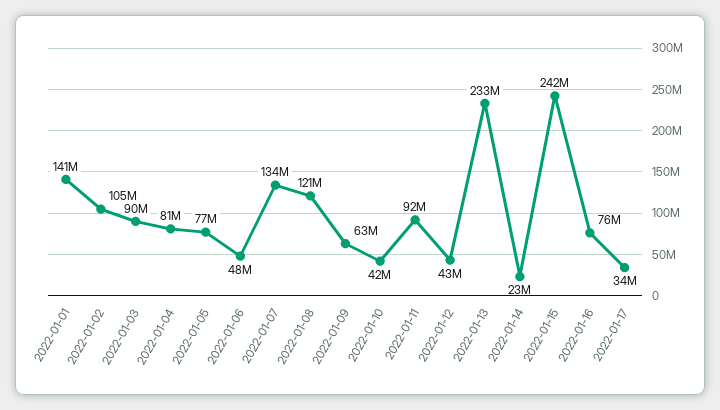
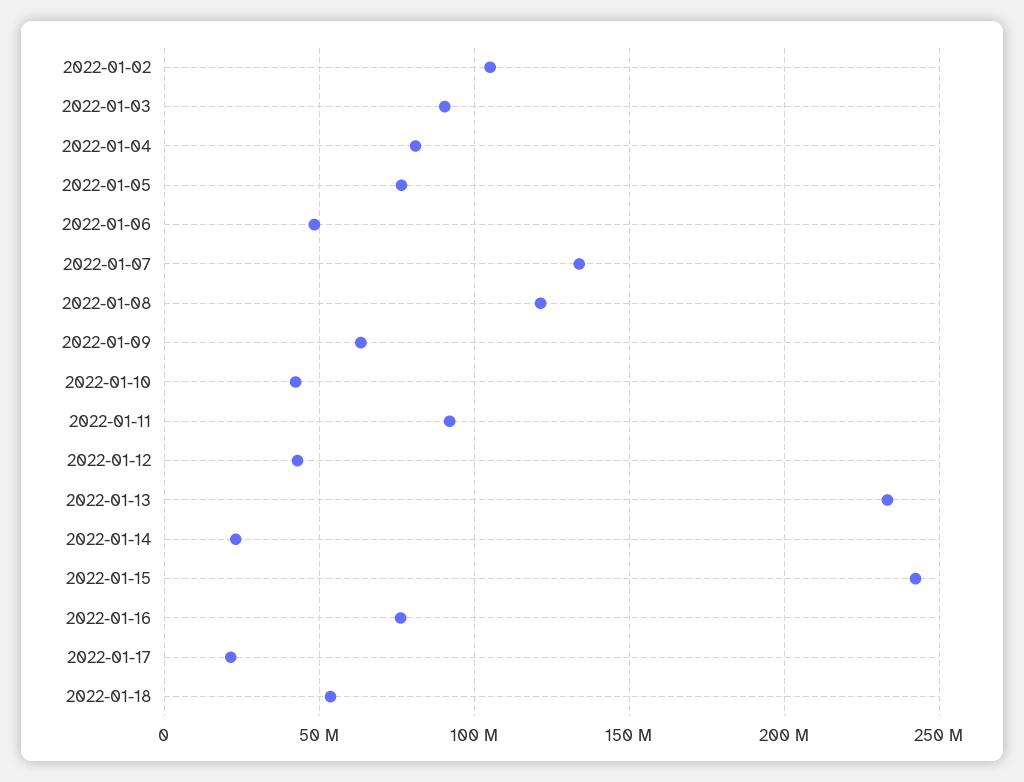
2022-01-01: 141000000 -> none
2022-01-17: 34000000 -> 20000000
2022-01-18: none -> 55000000

